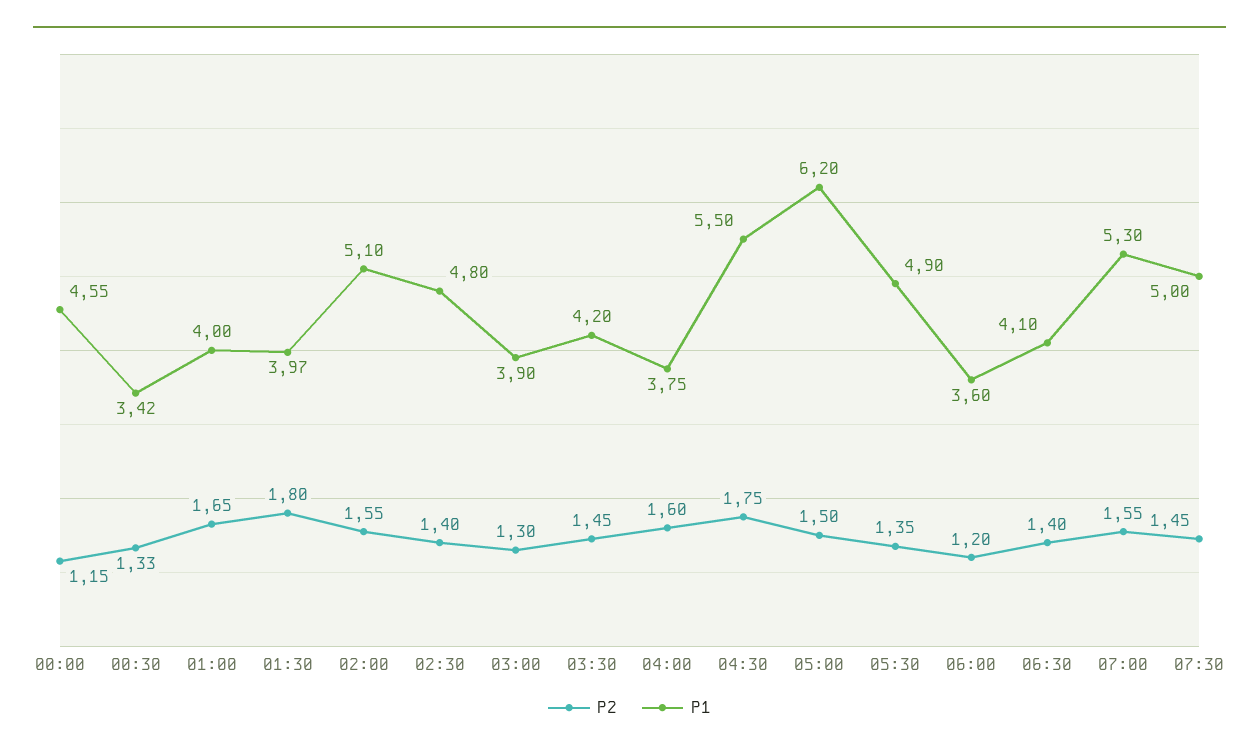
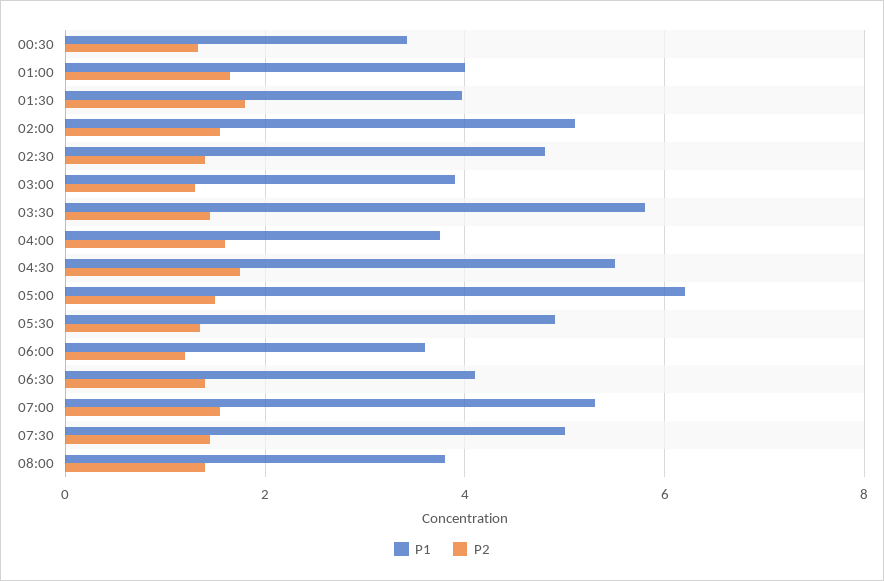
P2, 00:00: 1.15 -> none
P1, 00:00: 4.55 -> none
P1, 03:30: 4.2 -> 5.8
P1, 08:00: none -> 3.8
P2, 08:00: none -> 1.4

